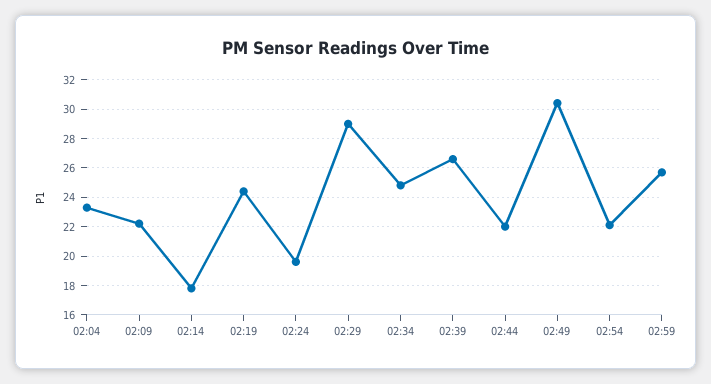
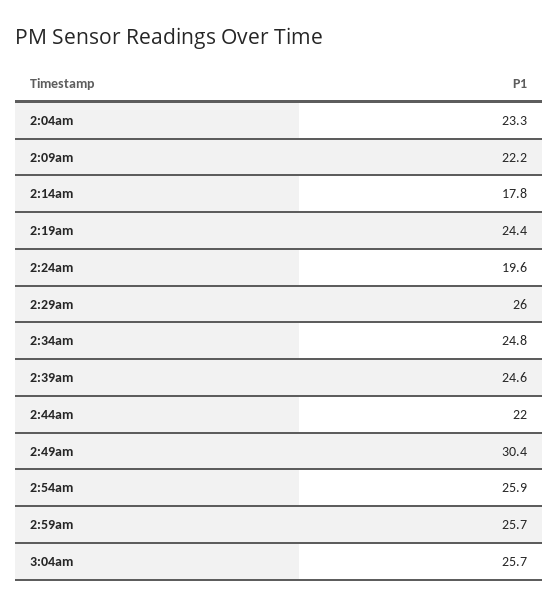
02:29: 29 -> 26
02:39: 26.5 -> 24.6
02:54: 22 -> 25.9
3:04am: none -> 25.7

